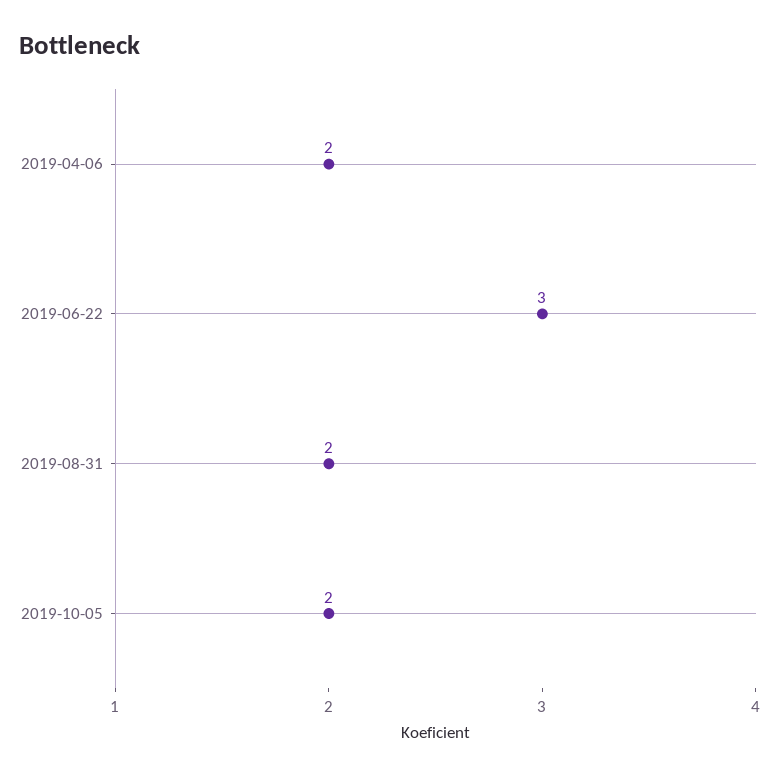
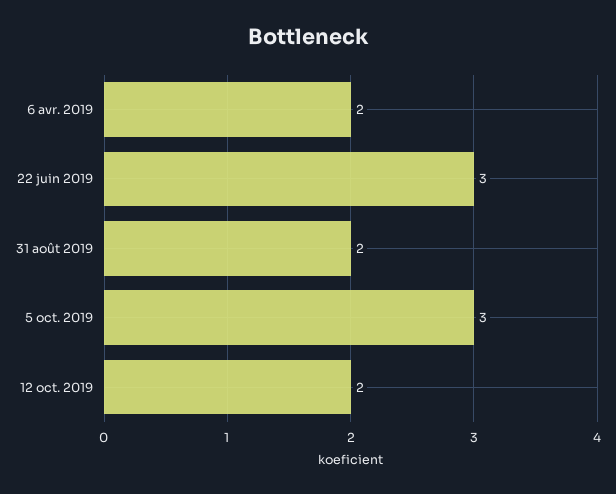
2019-10-05: 2 -> 3
12 oct. 2019: none -> 2

